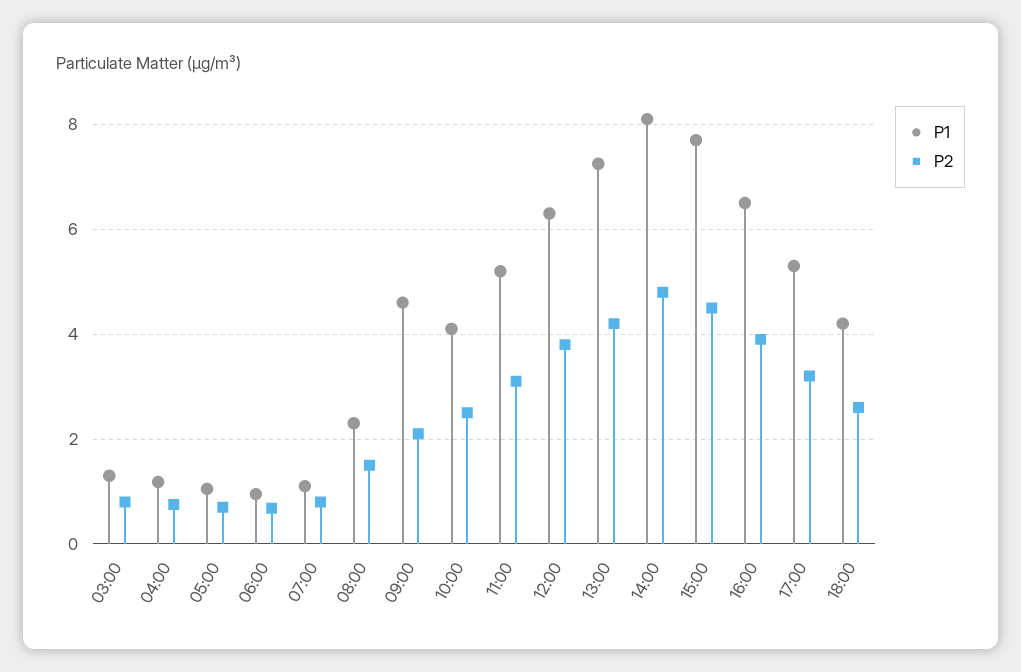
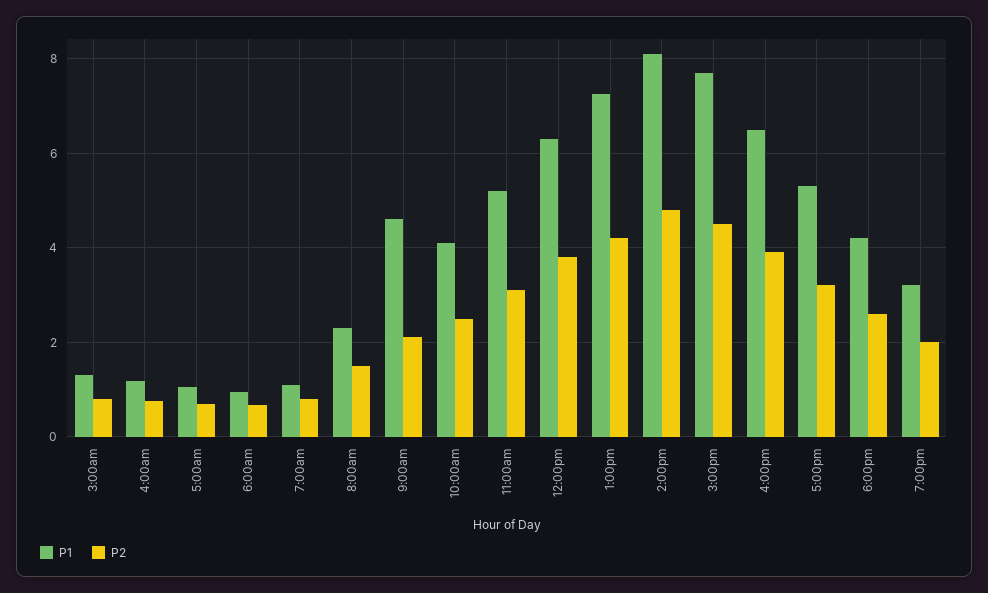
P1, 7:00pm: none -> 3.2
P2, 7:00pm: none -> 2

